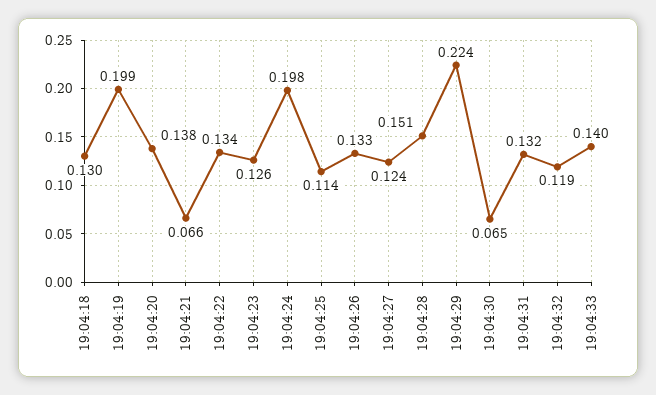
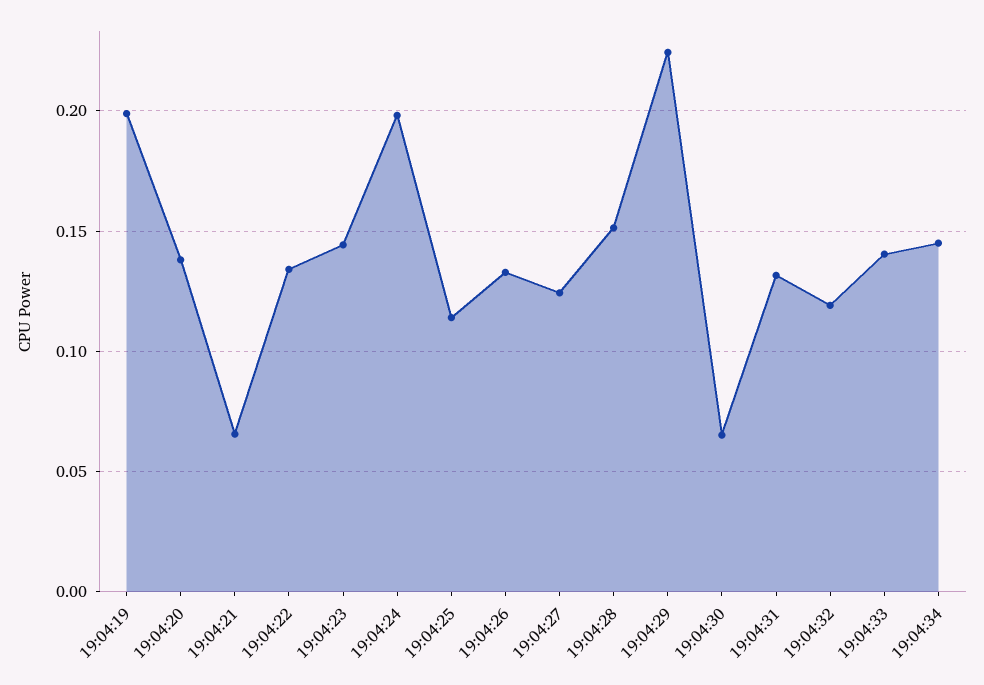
19:04:18: 0.13 -> none
19:04:23: 0.126 -> 0.145
19:04:34: none -> 0.145

